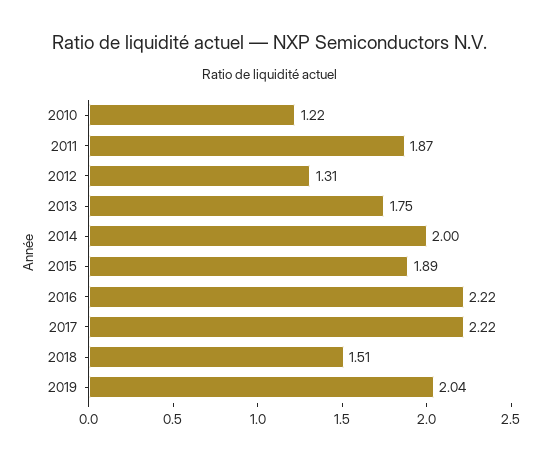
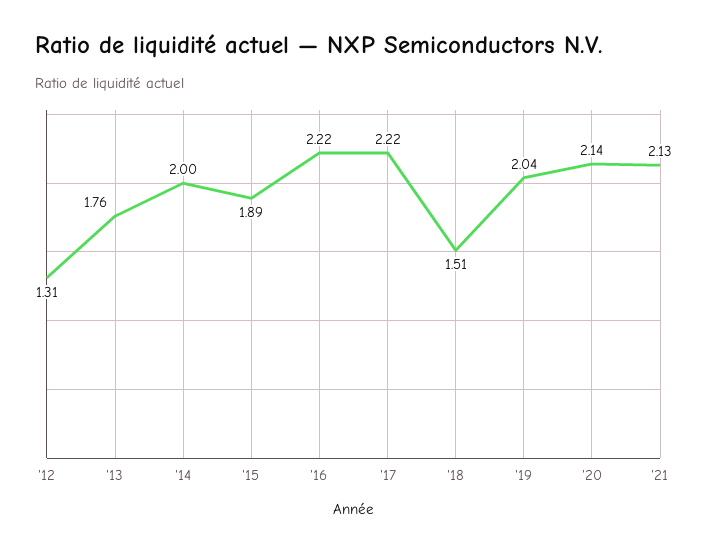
2010: 1.22 -> none
2011: 1.87 -> none
2013: 1.75 -> 1.76
'20: none -> 2.14
'21: none -> 2.13

